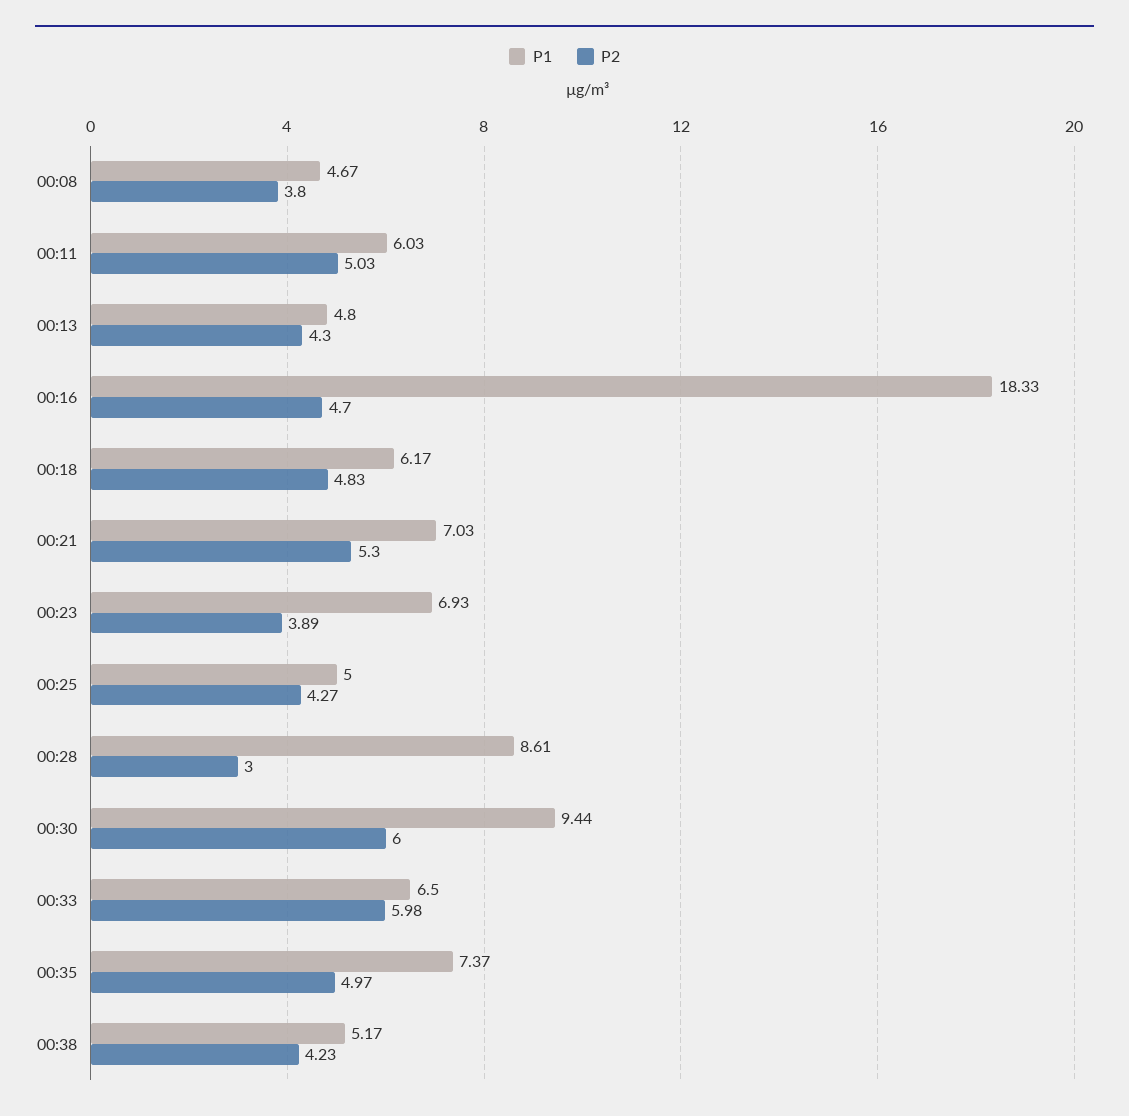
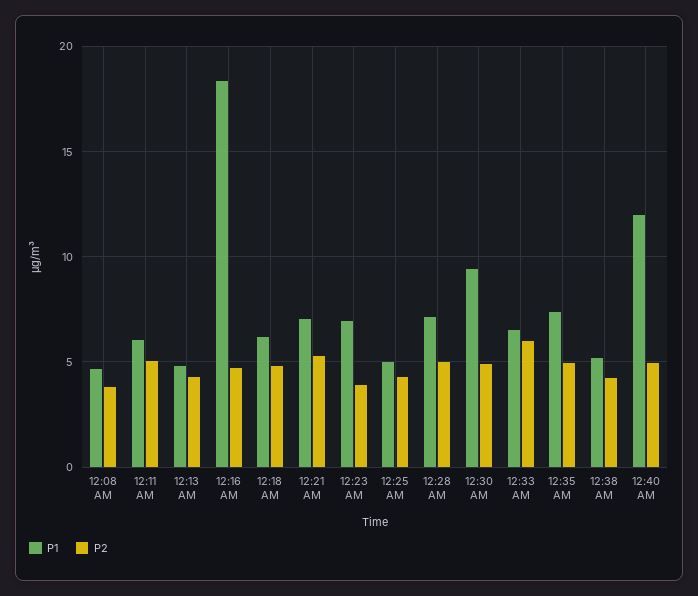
P1, 00:28: 8.61 -> 7
P2, 00:28: 3 -> 5
P2, 00:30: 6 -> 5
P1, 12:40 AM: none -> 12
P2, 12:40 AM: none -> 5

